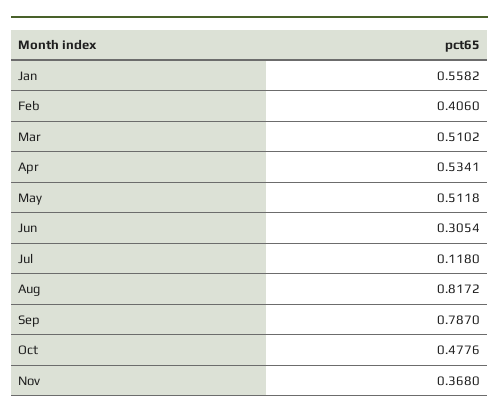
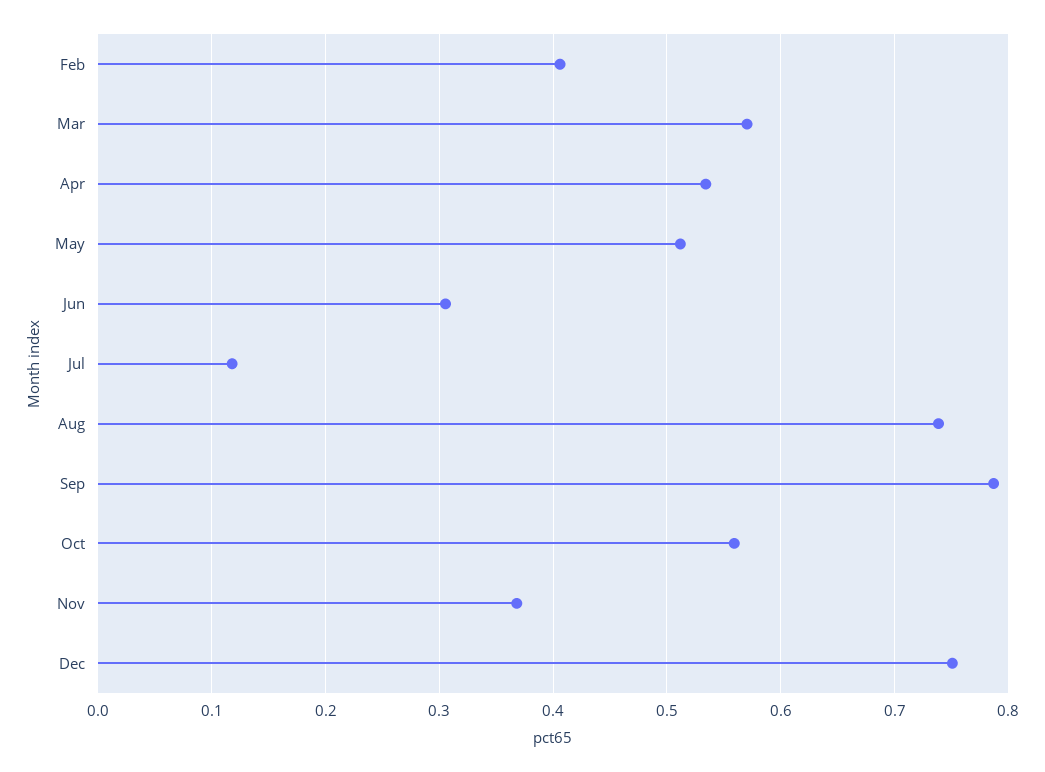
Jan: 0.5582 -> none
Mar: 0.5102 -> 0.57
Aug: 0.8172 -> 0.74
Oct: 0.4776 -> 0.56
Dec: none -> 0.75

